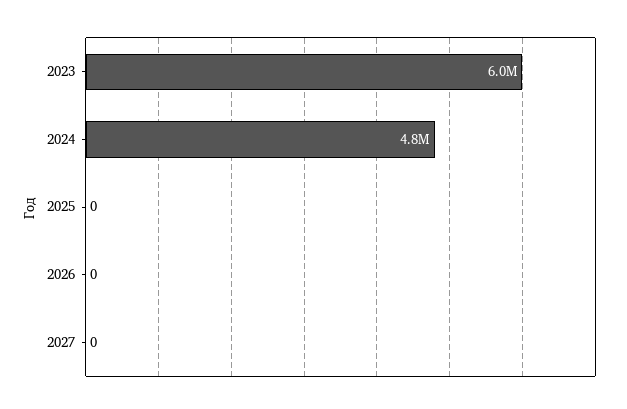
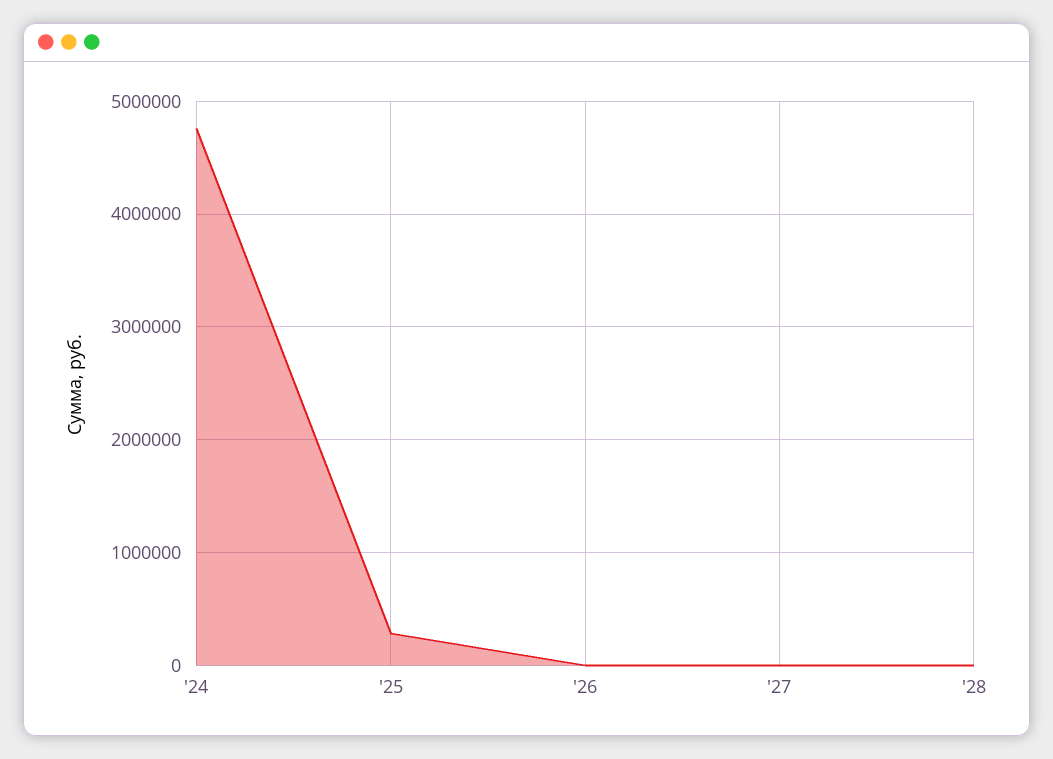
2023: 6000000 -> none
2025: 0 -> 300000
'28: none -> 0

